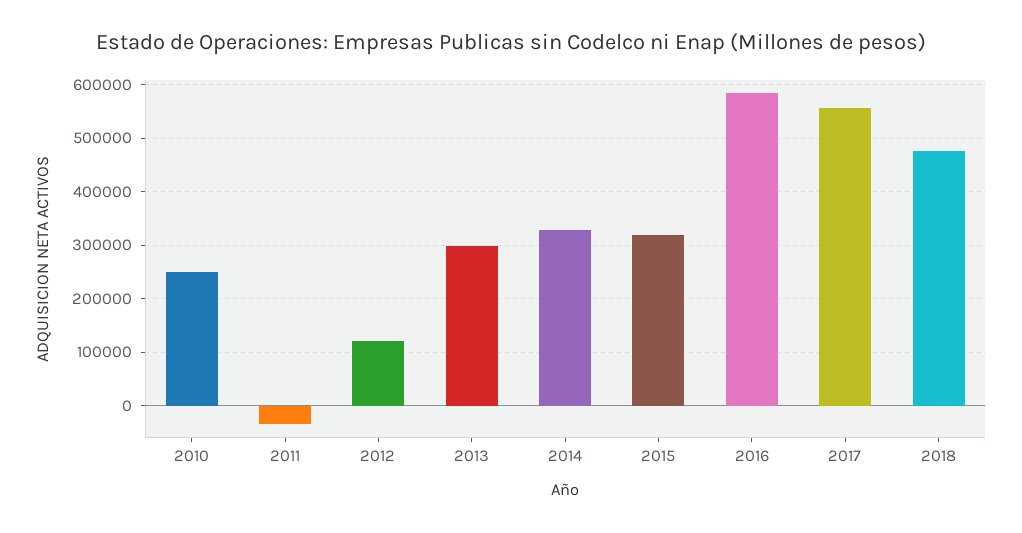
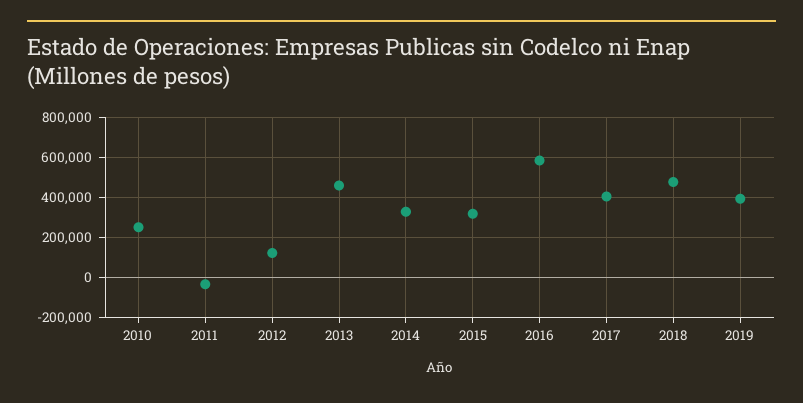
2013: 300000 -> 450000
2017: 560000 -> 400000
2019: none -> 400000

